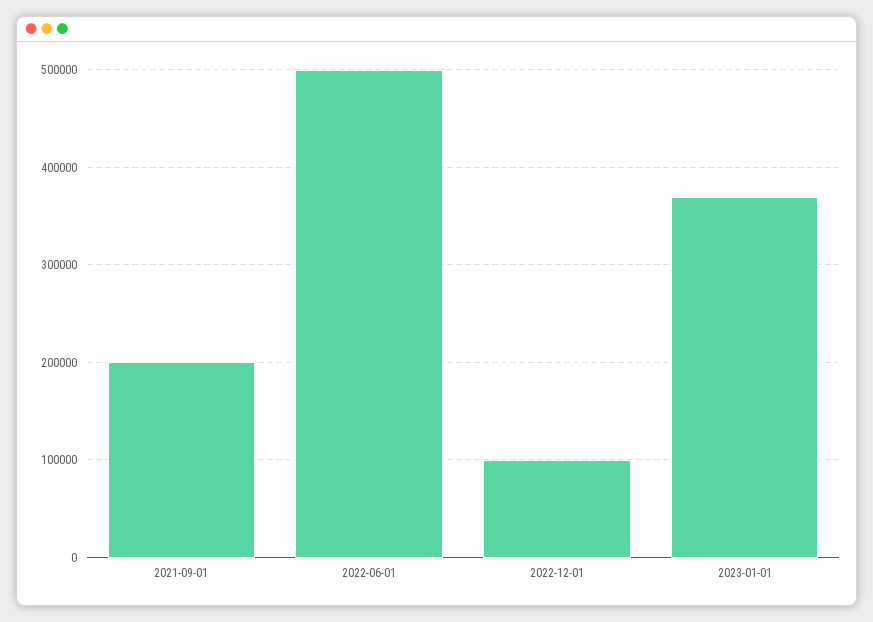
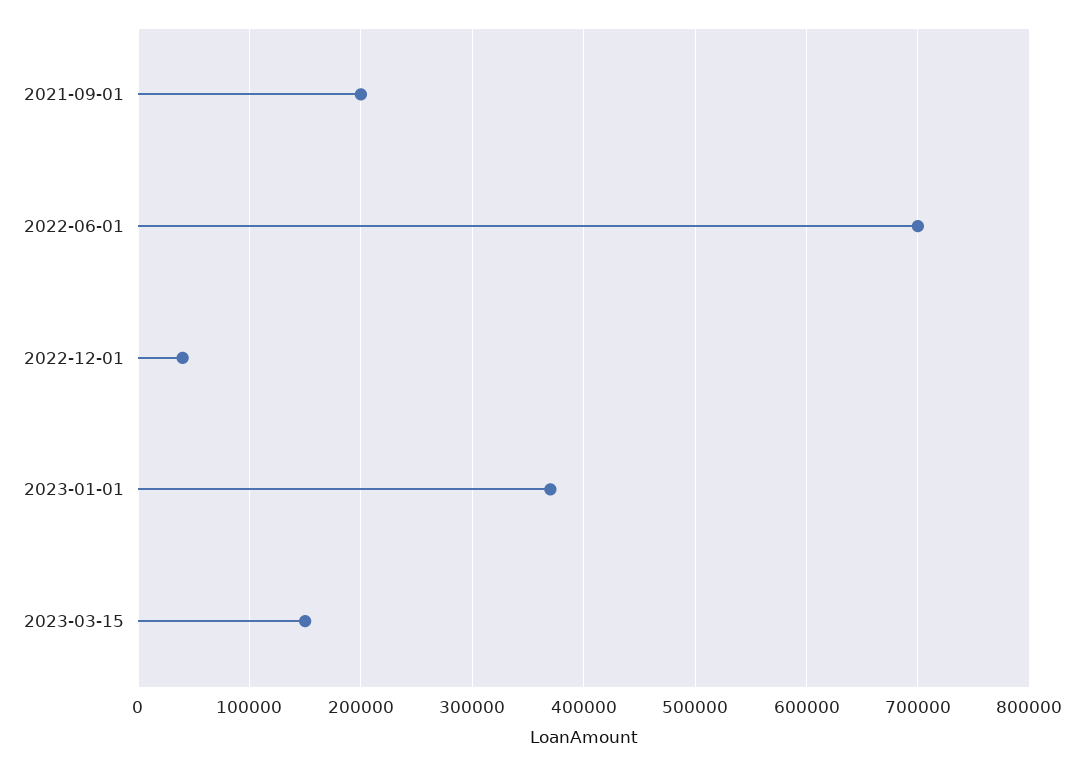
2022-06-01: 500000 -> 700000
2022-12-01: 100000 -> 40000
2023-03-15: none -> 150000

